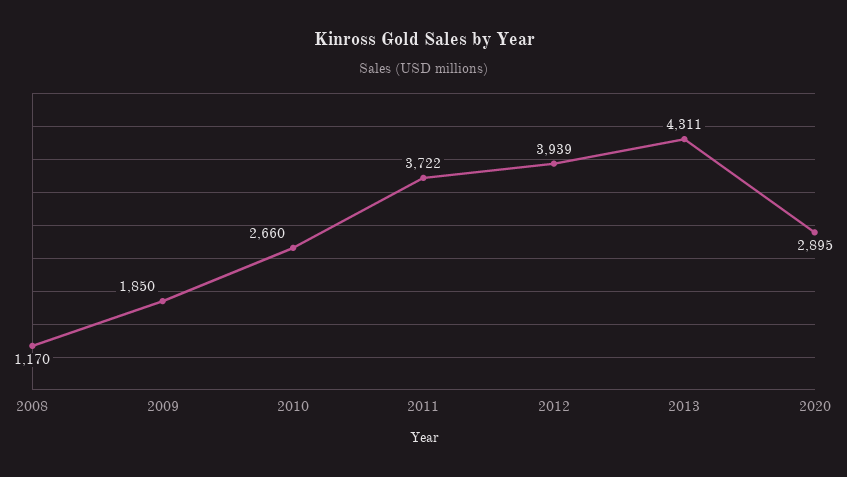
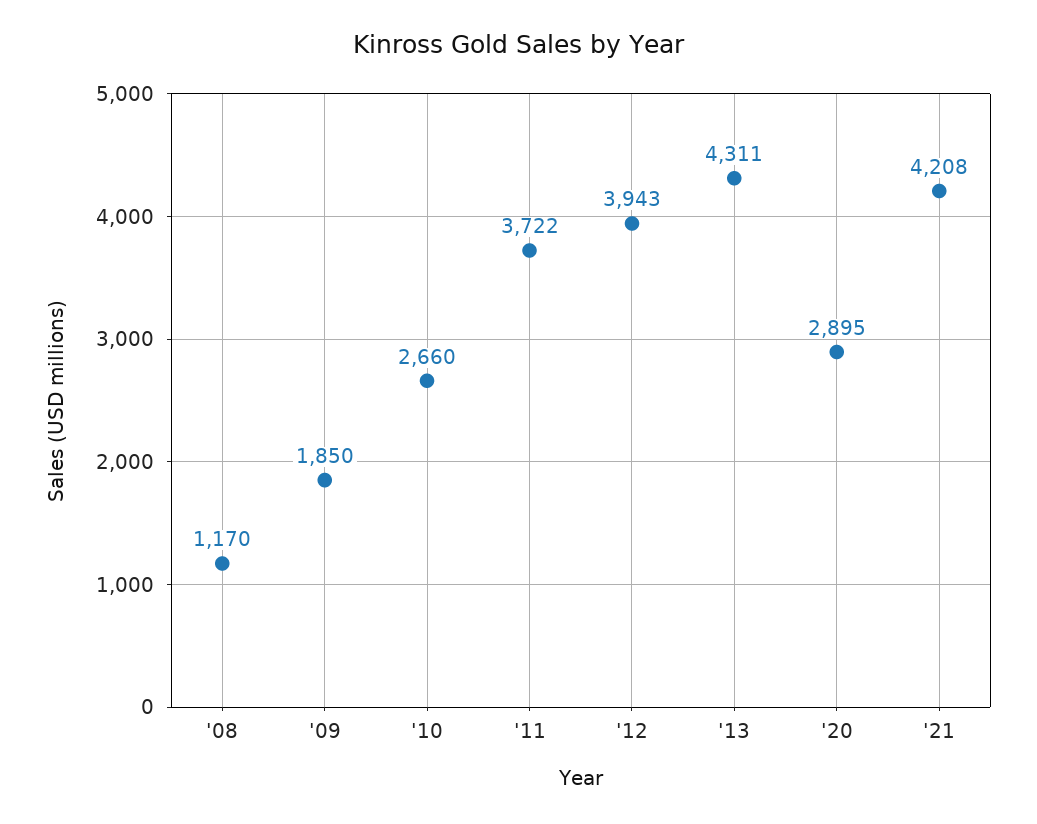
2012: 3939 -> 3943
'21: none -> 4208

